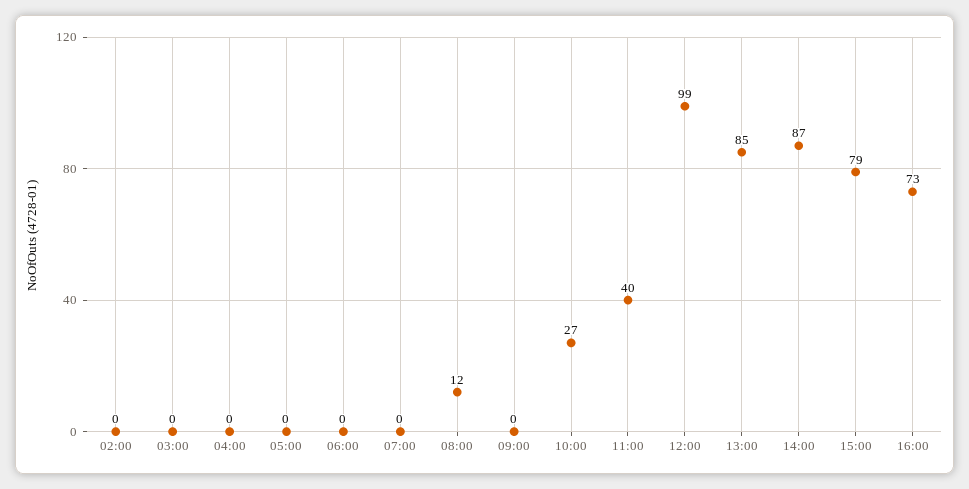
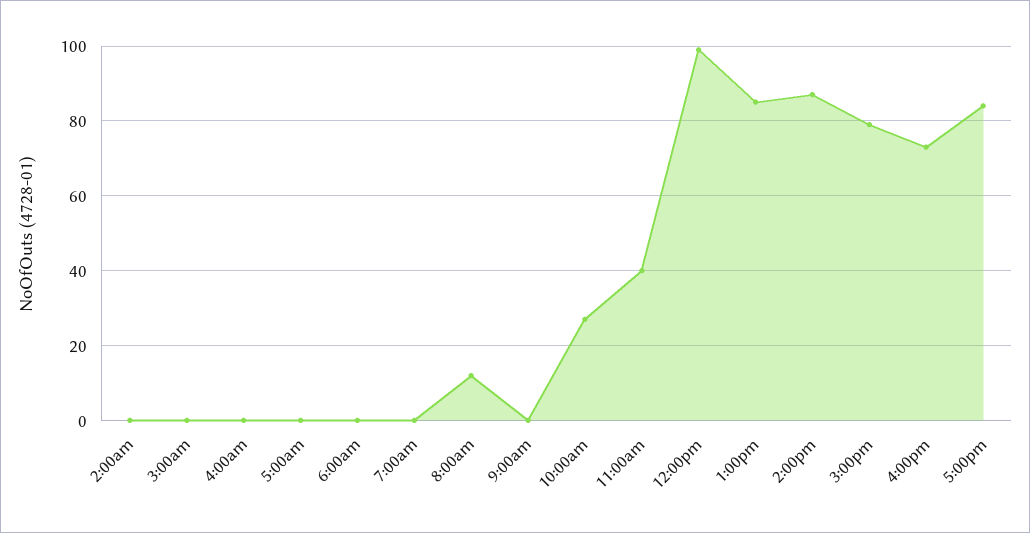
5:00pm: none -> 85

